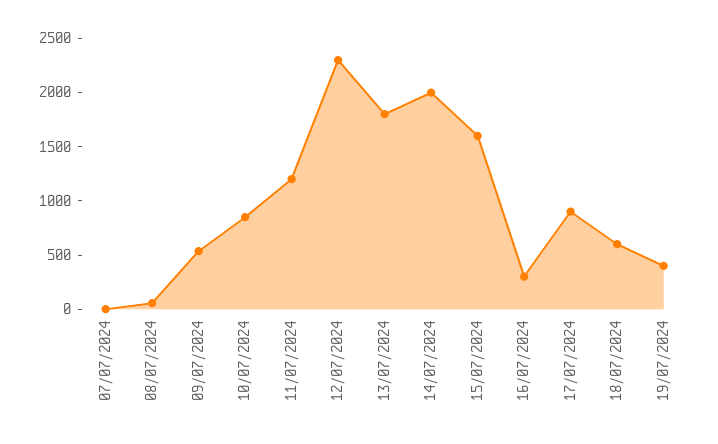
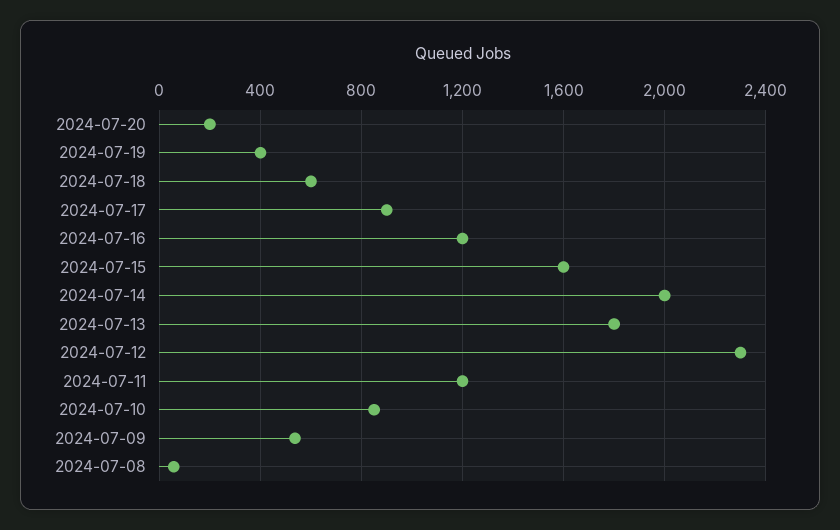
07/07/2024: 0 -> none
16/07/2024: 300 -> 1200
2024-07-20: none -> 200

